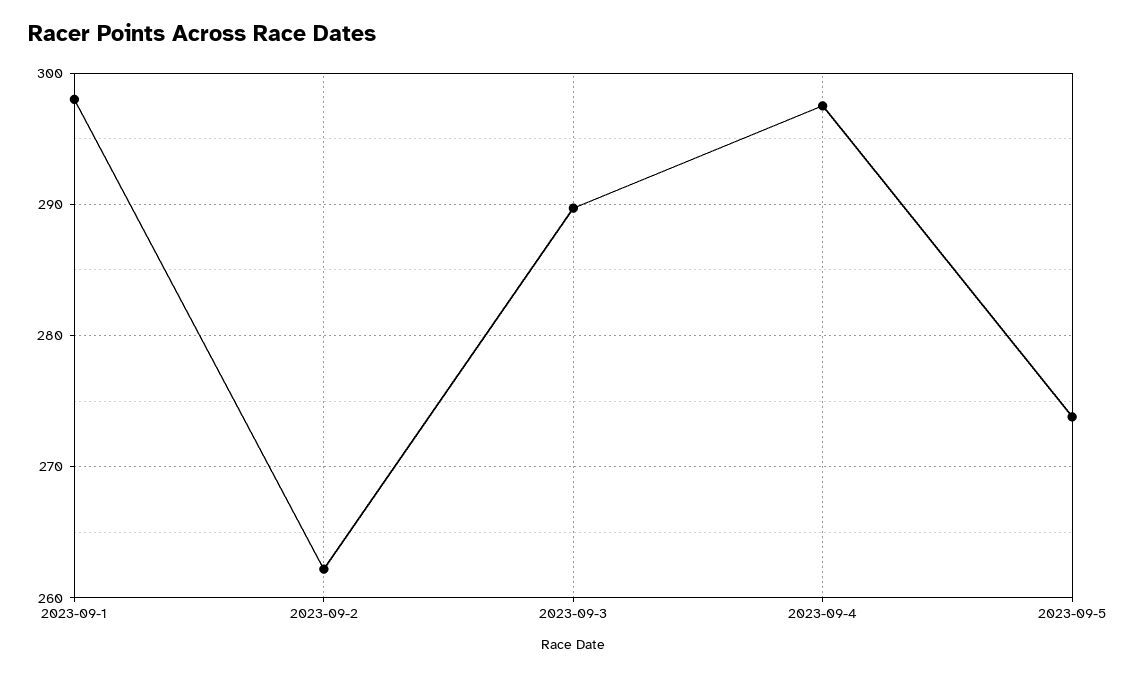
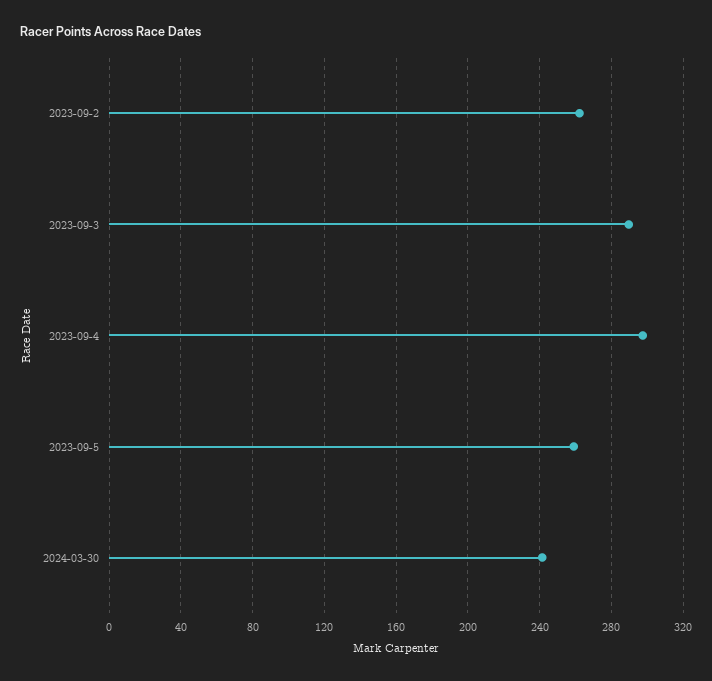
2023-09-1: 298 -> none
2023-09-5: 274 -> 260
2024-03-30: none -> 240

